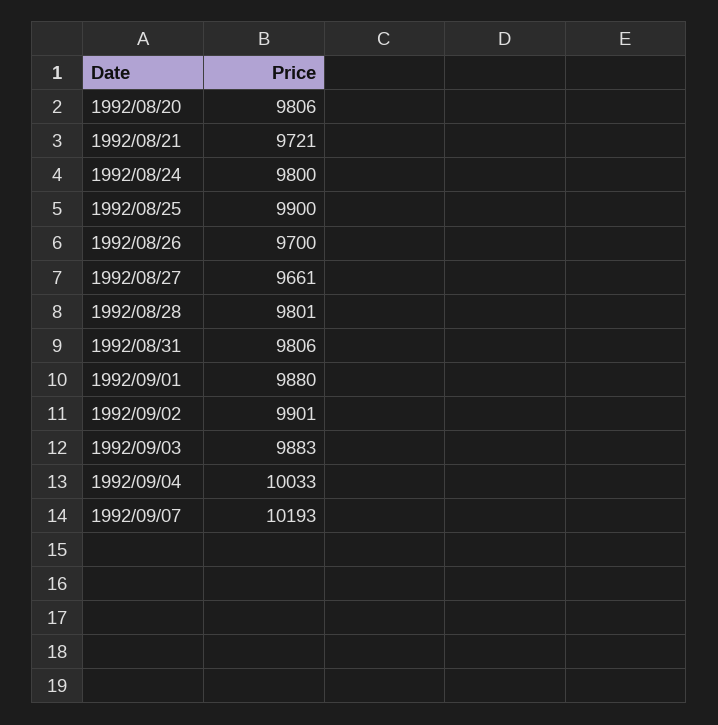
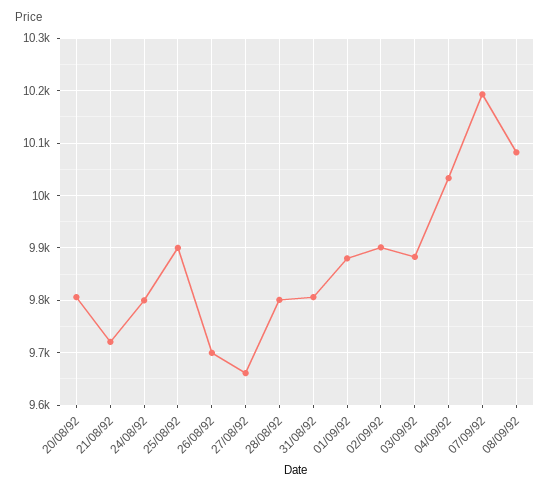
08/09/92: none -> 10080

